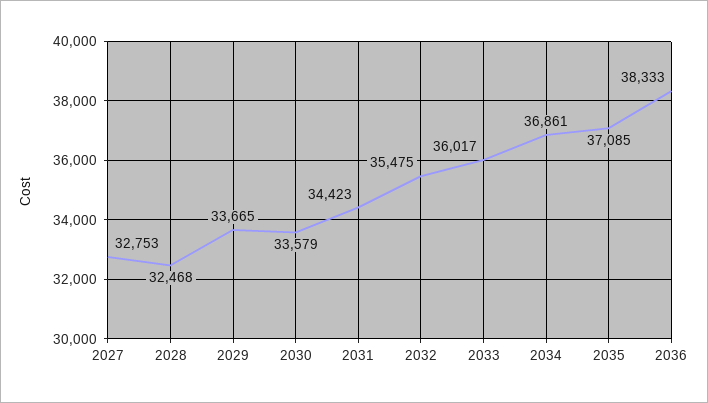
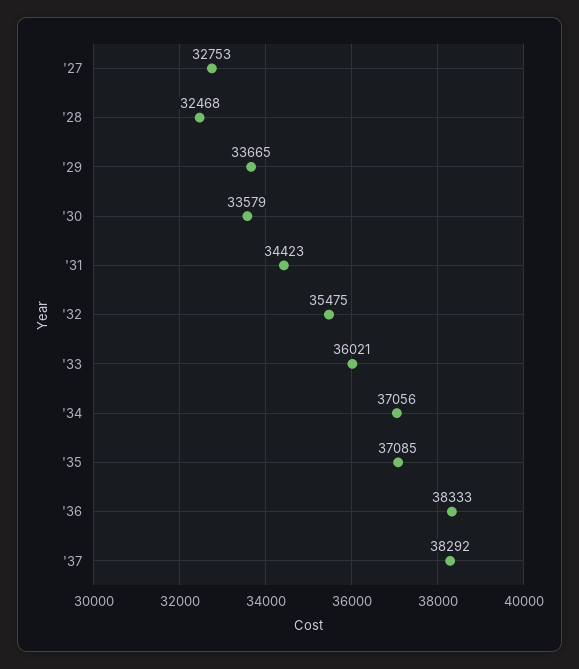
2033: 36017 -> 36021
2034: 36861 -> 37056
'37: none -> 38292

